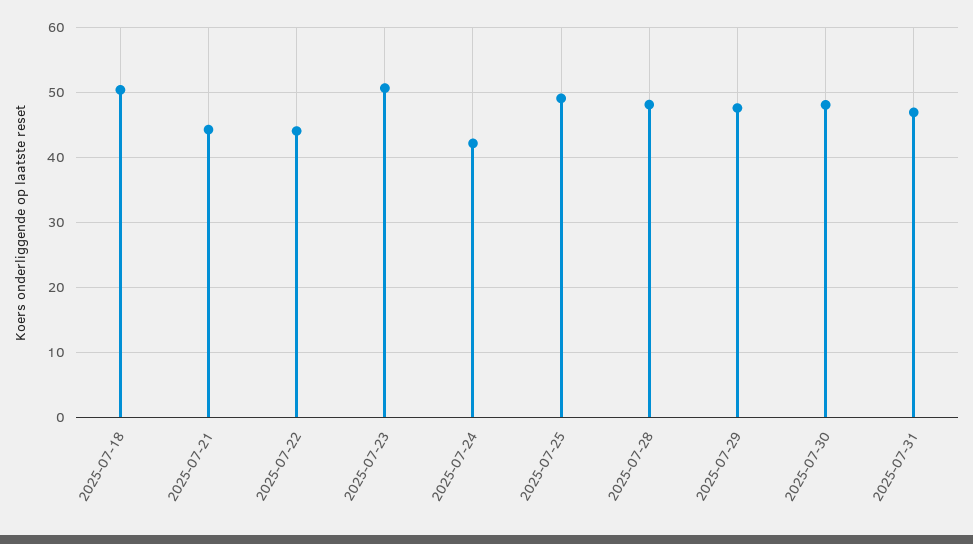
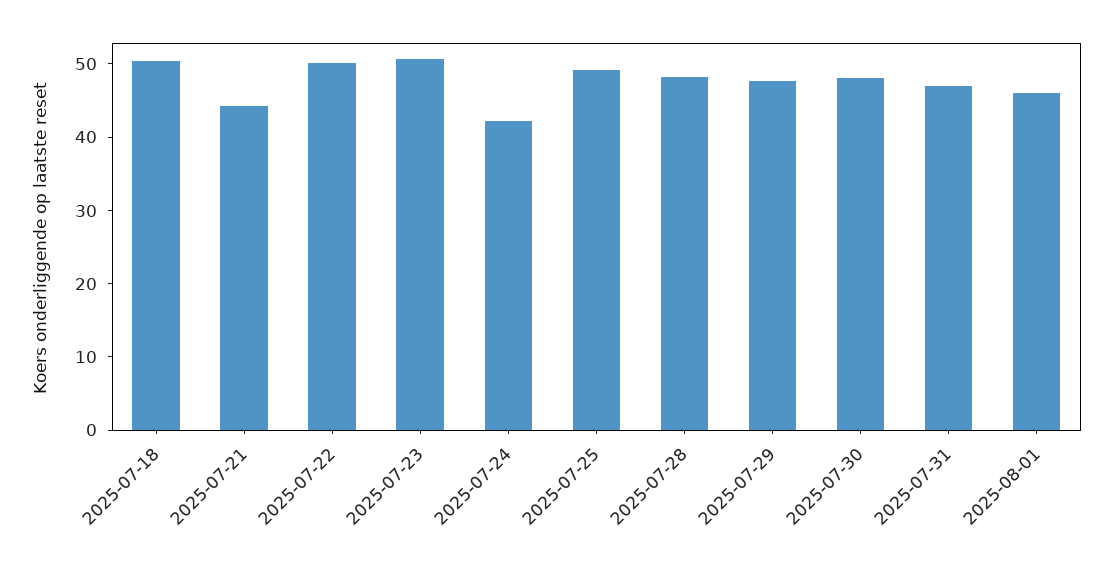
2025-07-22: 44 -> 50
2025-08-01: none -> 46

